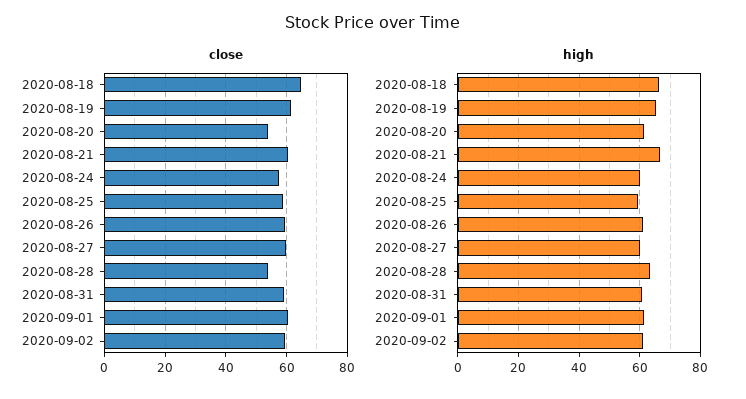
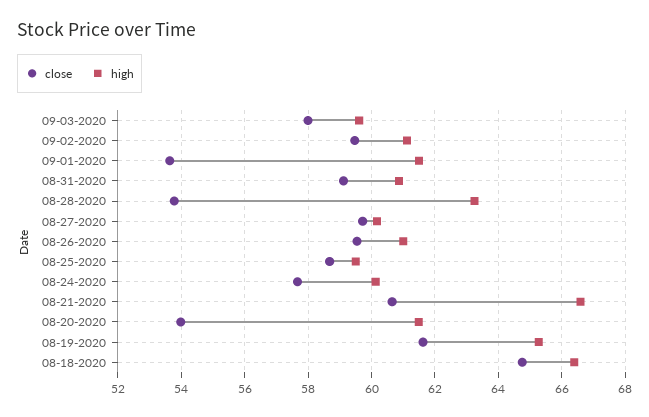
close, 2020-09-01: 60 -> 53.6
close, 09-03-2020: none -> 58
high, 09-03-2020: none -> 59.6

